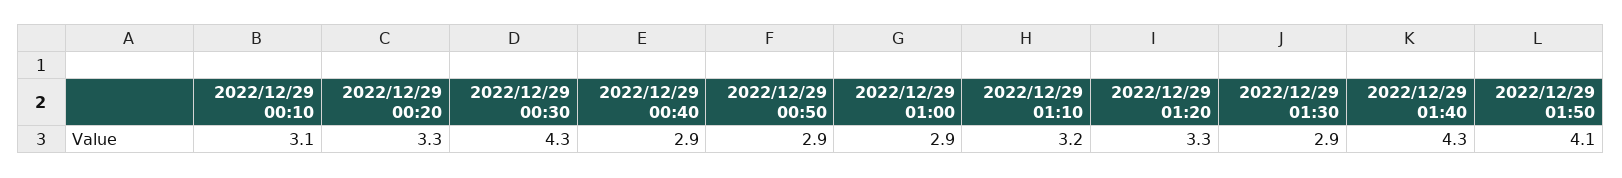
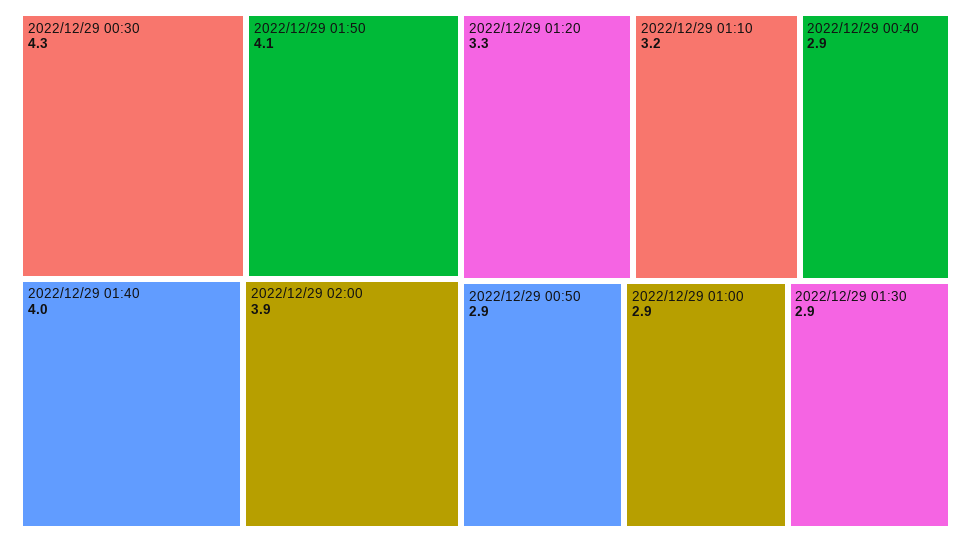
2022/12/29 00:10: 3.1 -> none
2022/12/29 00:20: 3.3 -> none
2022/12/29 01:40: 4.3 -> 4
2022/12/29 02:00: none -> 3.9

